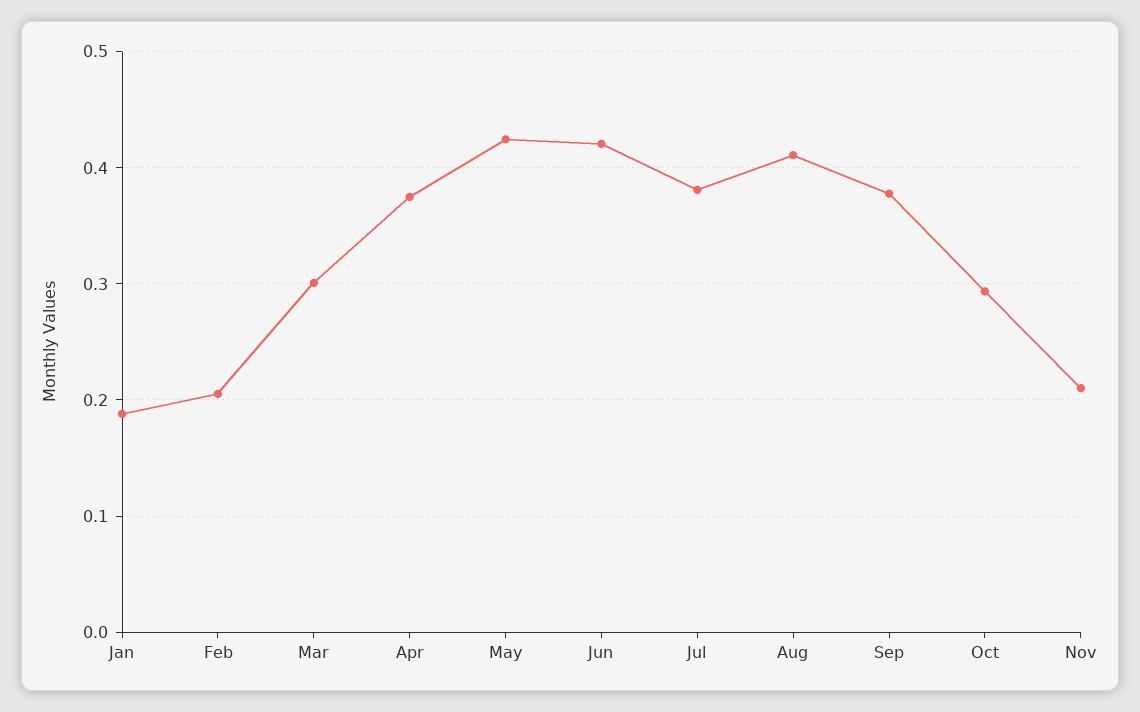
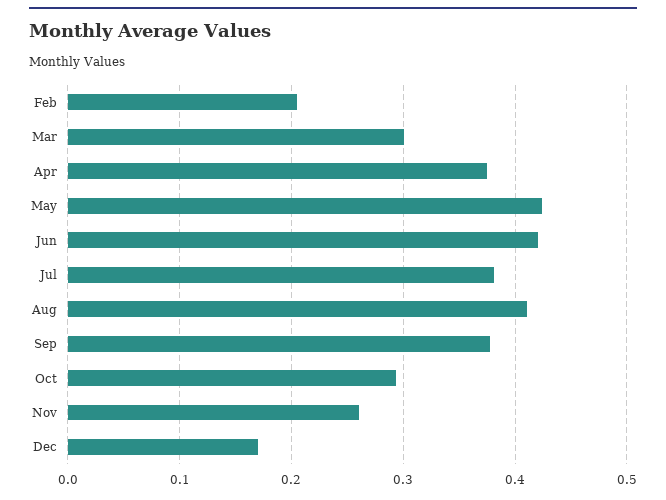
Jan: 0.19 -> none
Nov: 0.21 -> 0.26
Dec: none -> 0.17

